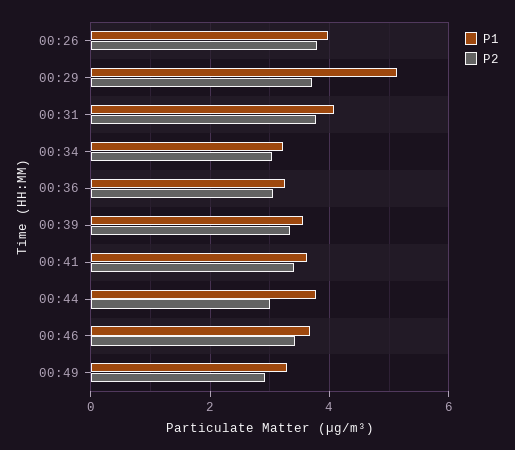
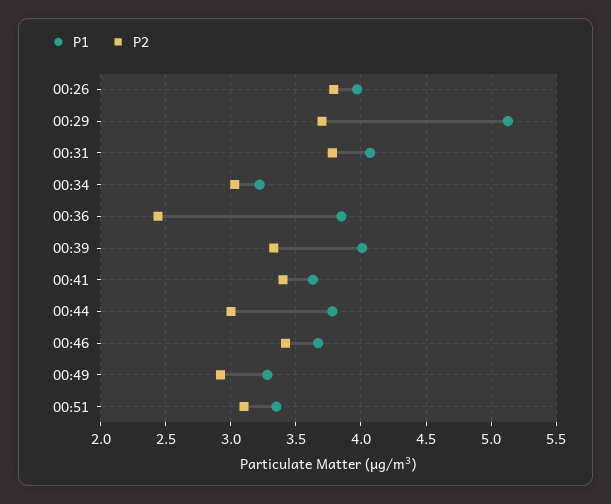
P1, 00:36: 3.2 -> 3.85
P2, 00:36: 3 -> 2.45
P1, 00:39: 3.6 -> 4
P1, 00:51: none -> 3.35
P2, 00:51: none -> 3.1

